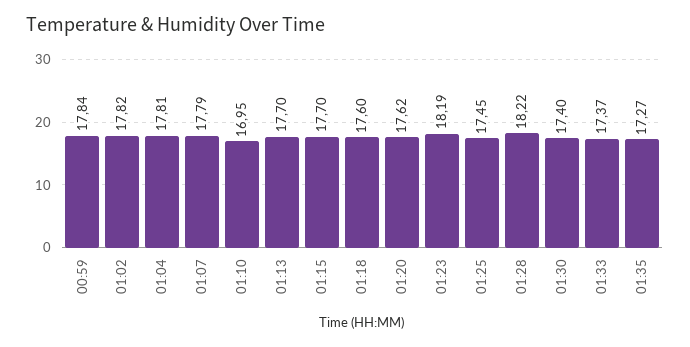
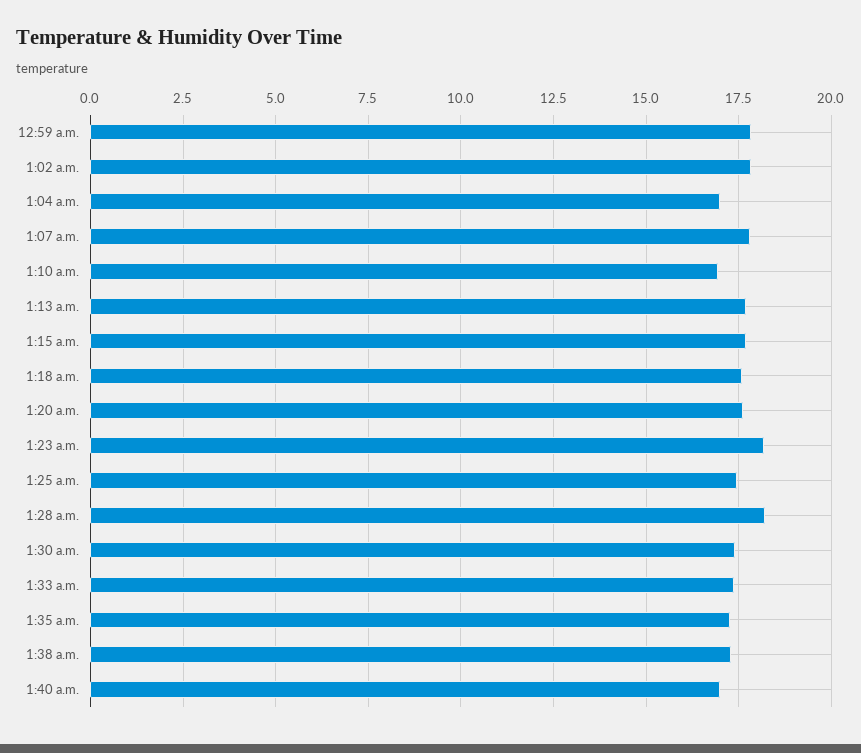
01:04: 17.81 -> 17
1:38 a.m.: none -> 17.25
1:40 a.m.: none -> 17

